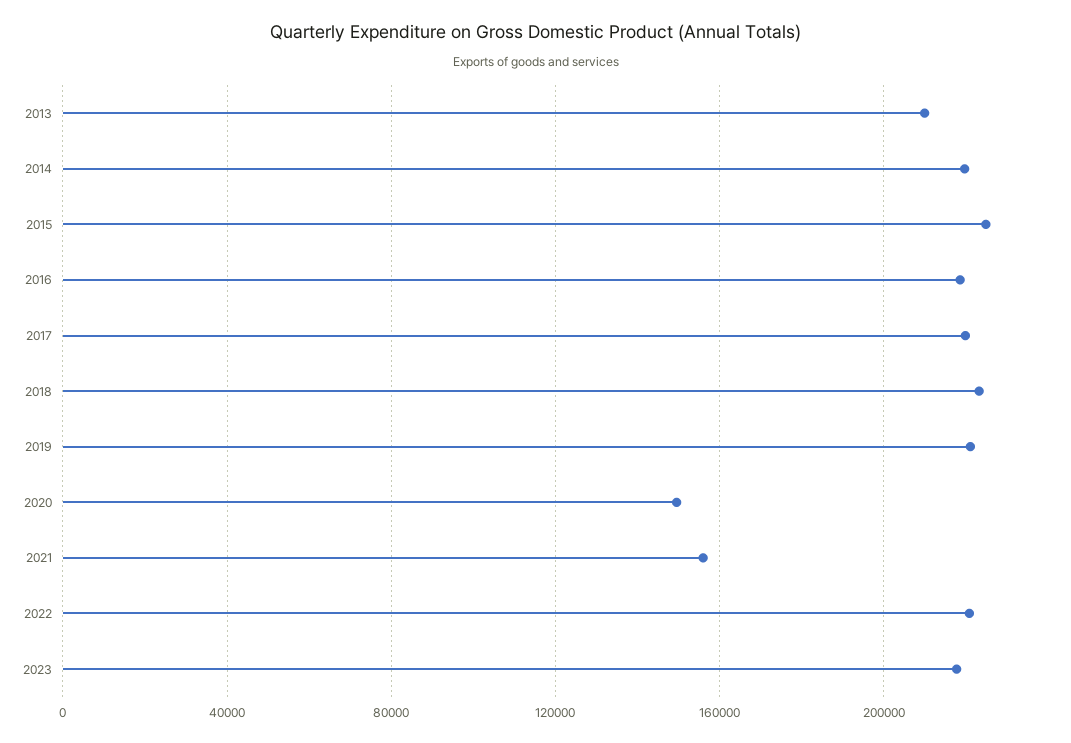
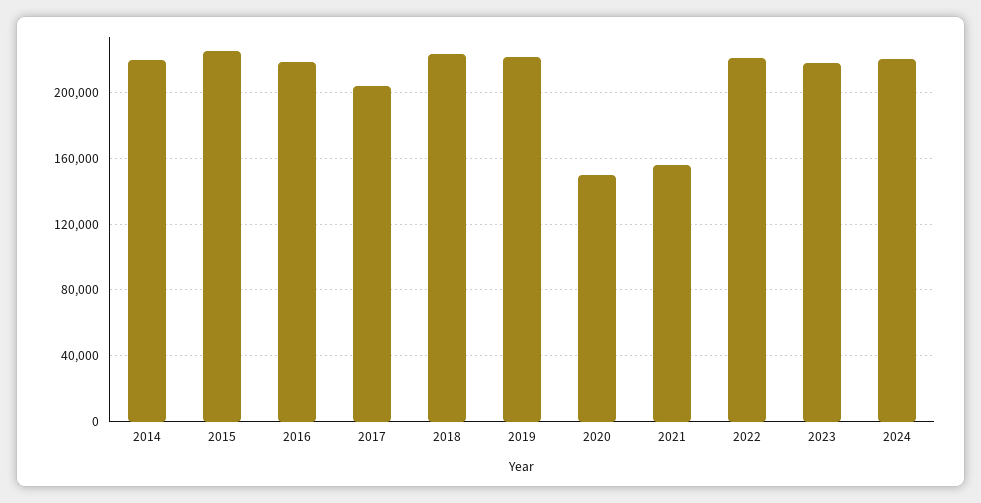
2013: 210000 -> none
2017: 220000 -> 205000
2024: none -> 220000

